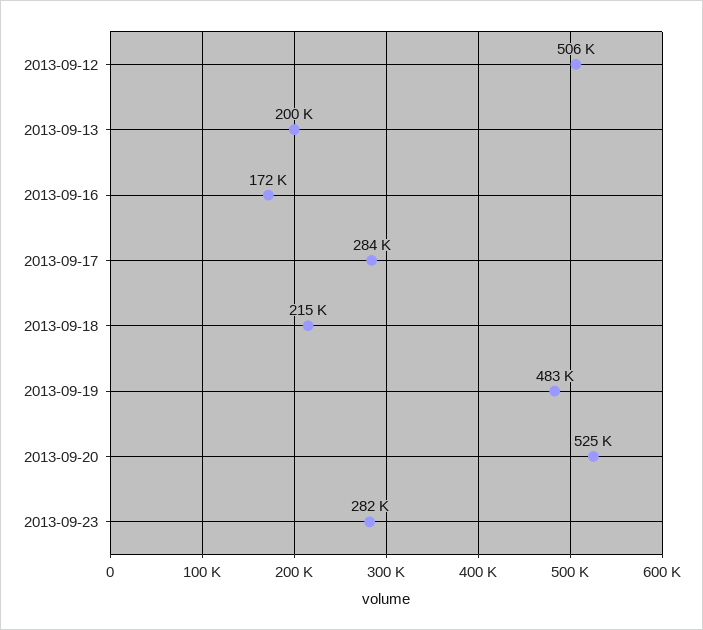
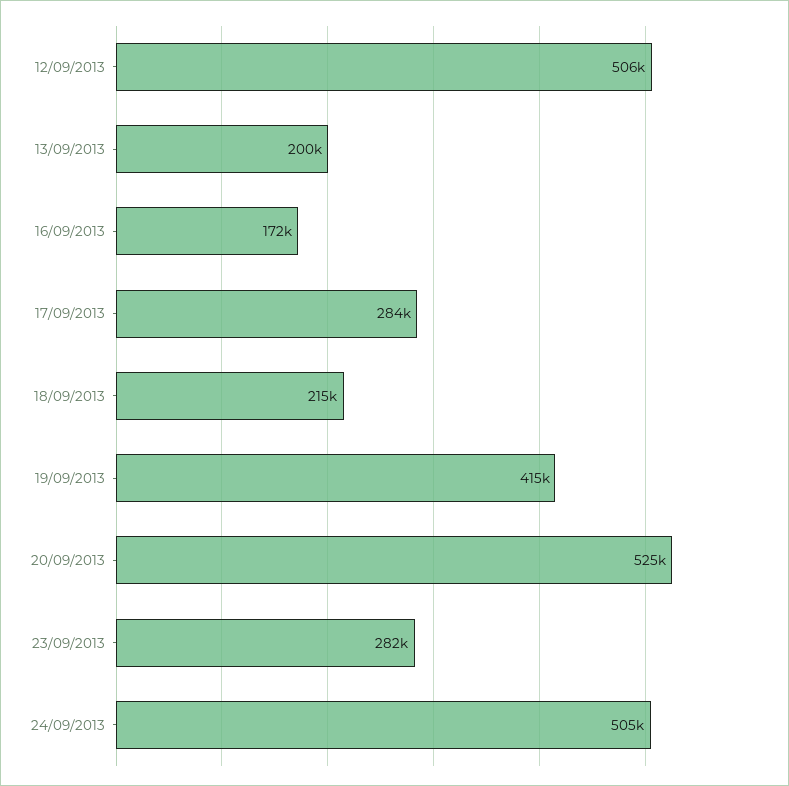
2013-09-19: 483000 -> 415000
24/09/2013: none -> 505000

